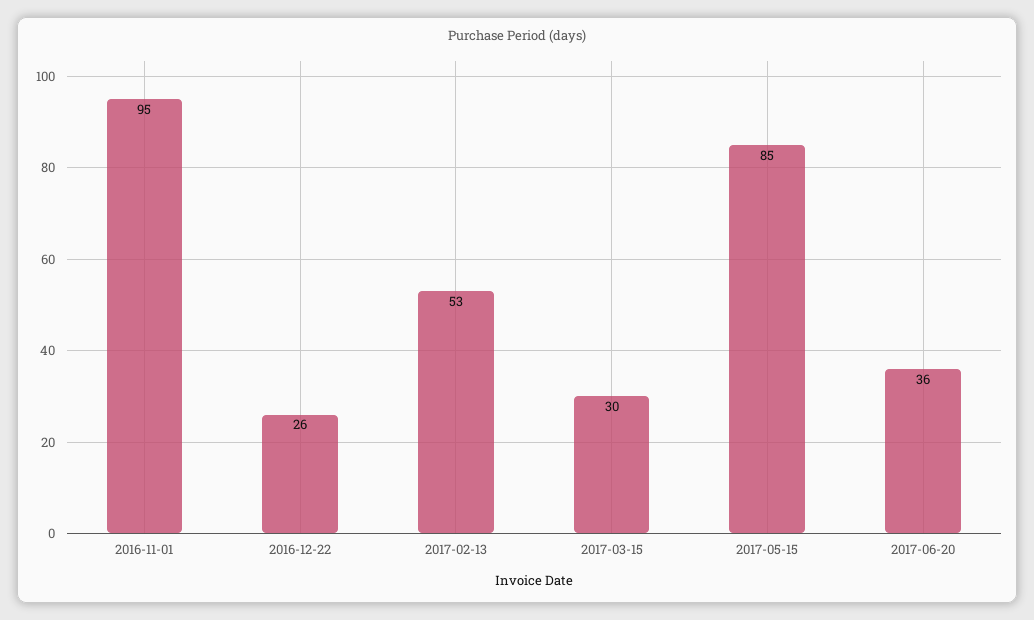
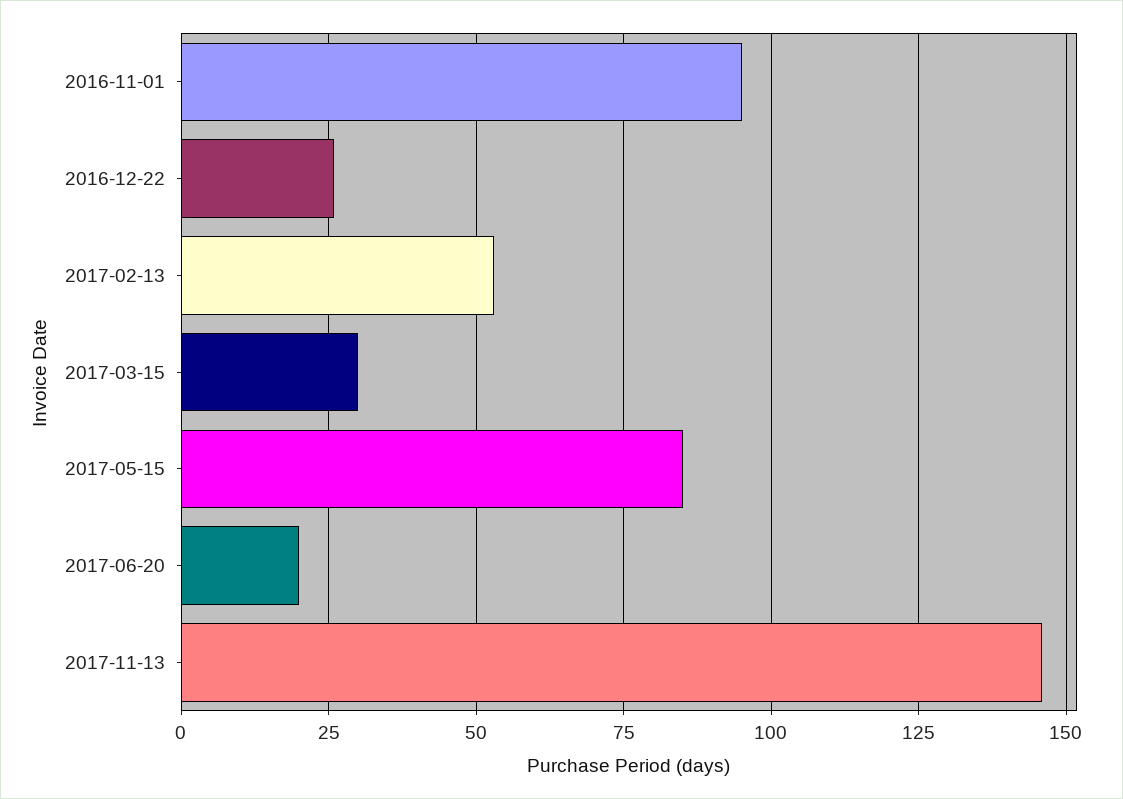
2017-06-20: 36 -> 20
2017-11-13: none -> 145

